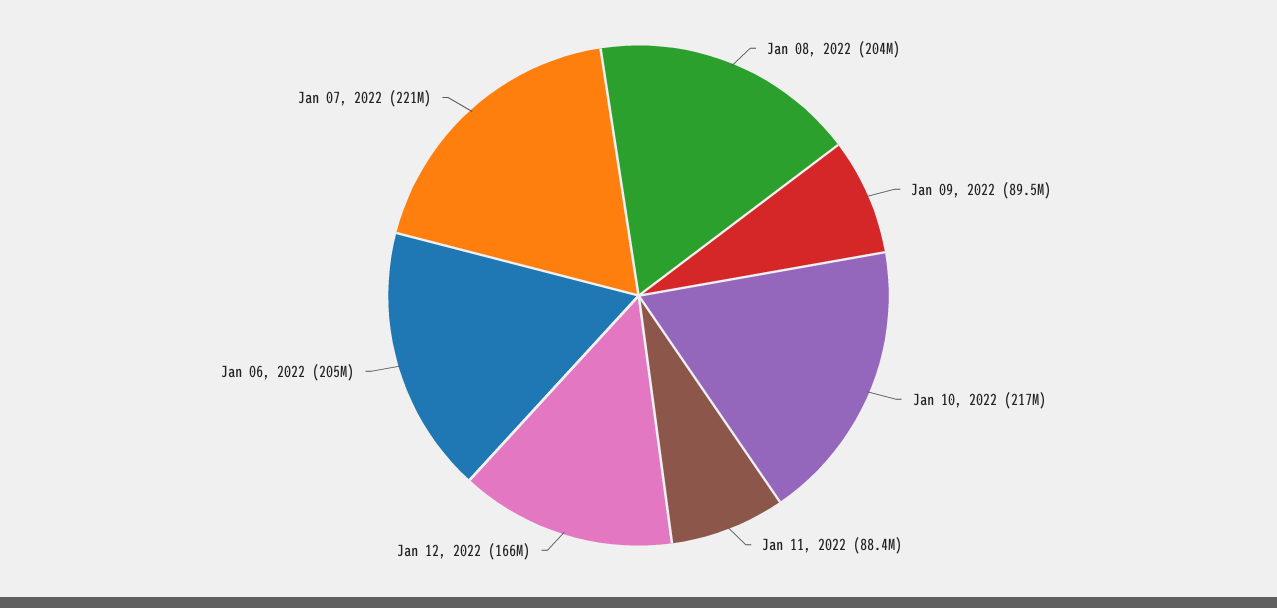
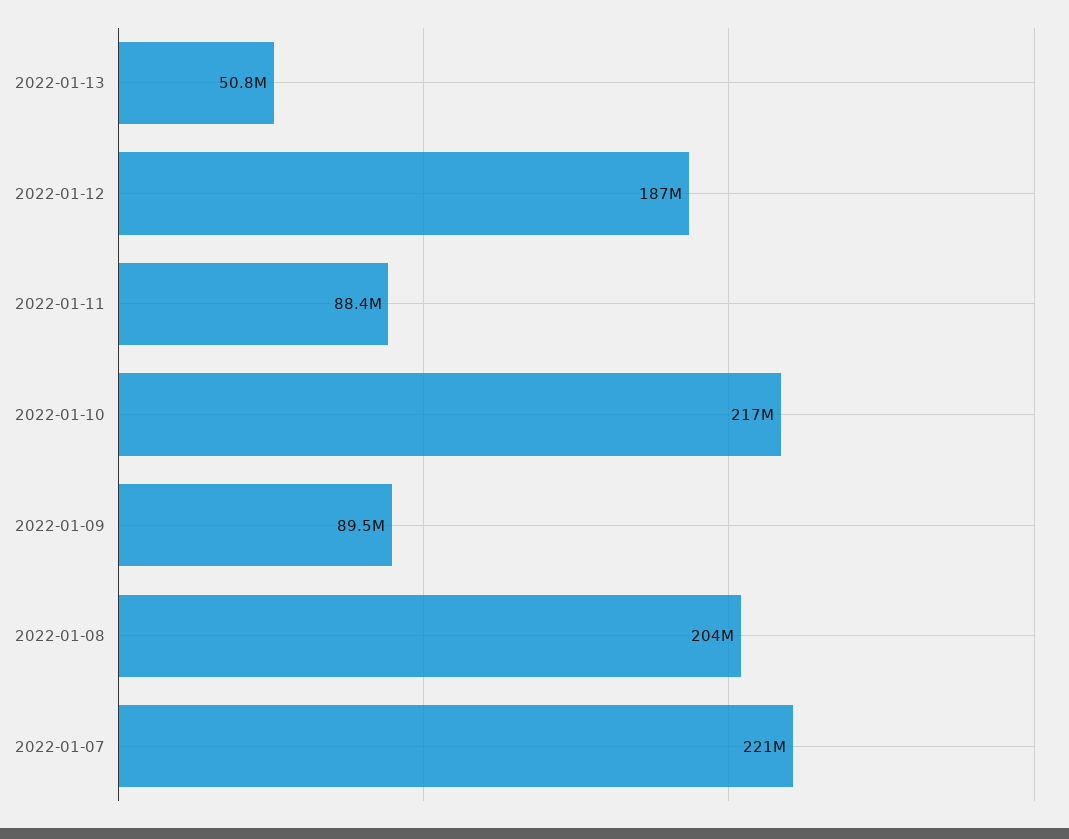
Jan 12, 2022: 166000000 -> 187000000
Jan 06, 2022: 205000000 -> none
2022-01-13: none -> 50800000

